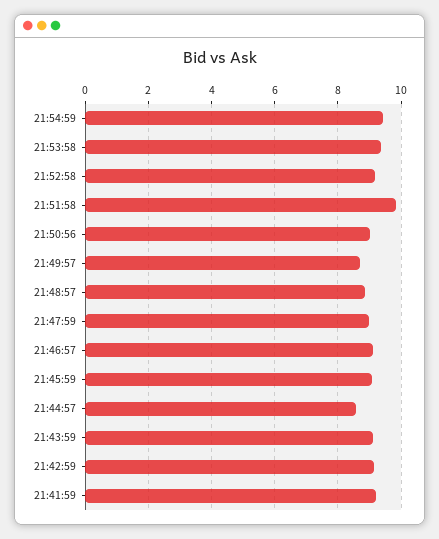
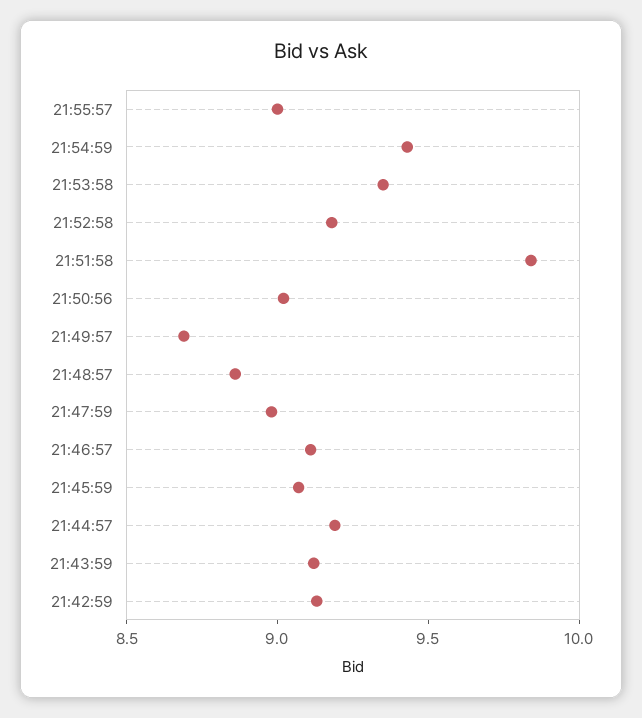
21:44:57: 8.6 -> 9.2
21:41:59: 9.2 -> none
21:55:57: none -> 9

